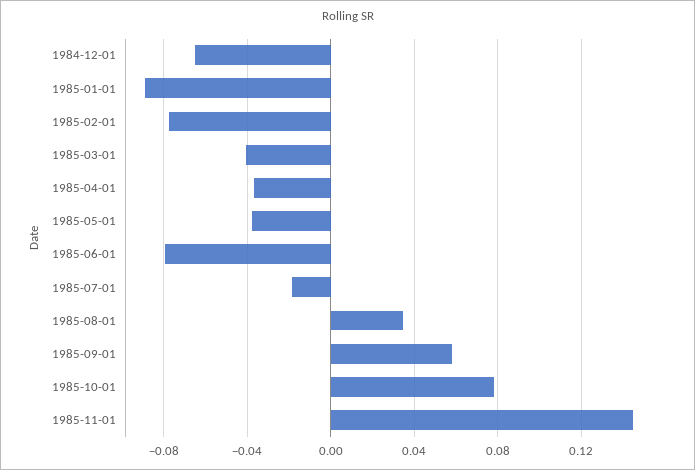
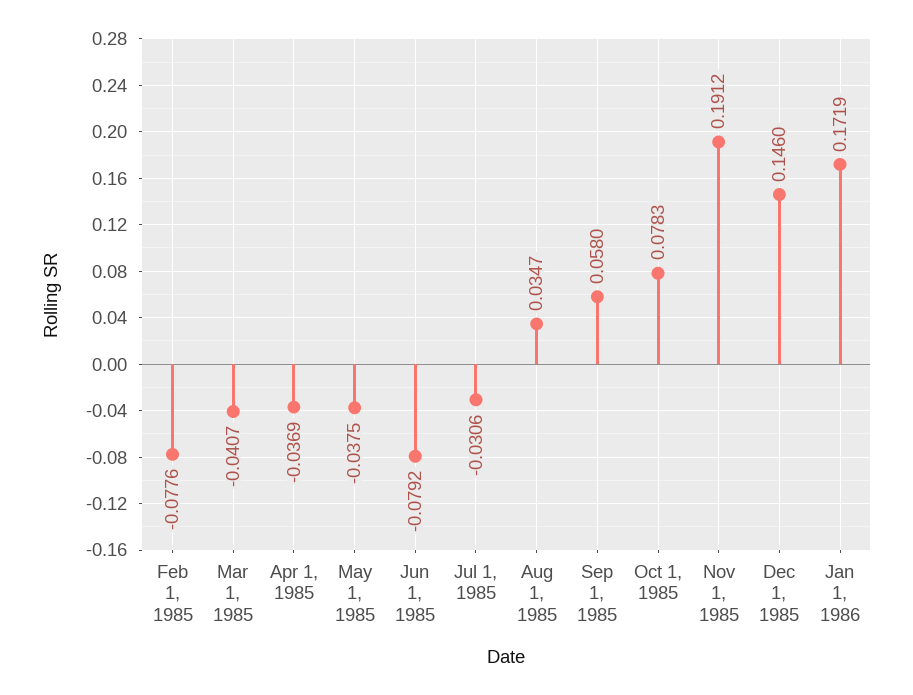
1984-12-01: -0.065 -> none
1985-01-01: -0.09 -> none
1985-07-01: -0.02 -> -0.0306
1985-11-01: 0.145 -> 0.1912
Dec 1, 1985: none -> 0.146
Jan 1, 1986: none -> 0.1719

